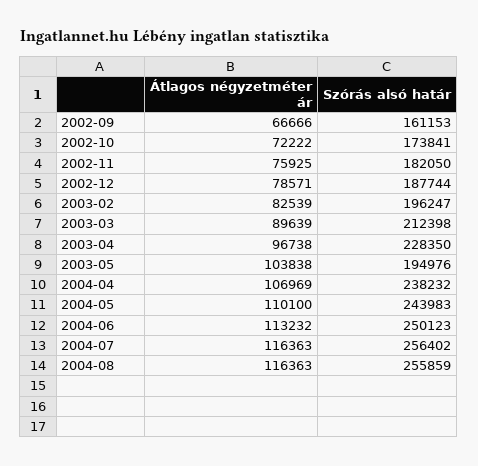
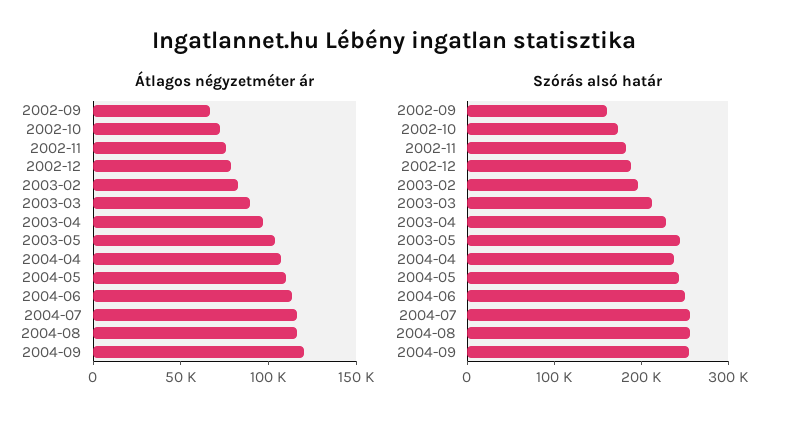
Szórás alsó határ, 2003-05: 194976 -> 240000
Átlagos négyzetméter ár, 2004-09: none -> 120000
Szórás alsó határ, 2004-09: none -> 260000

